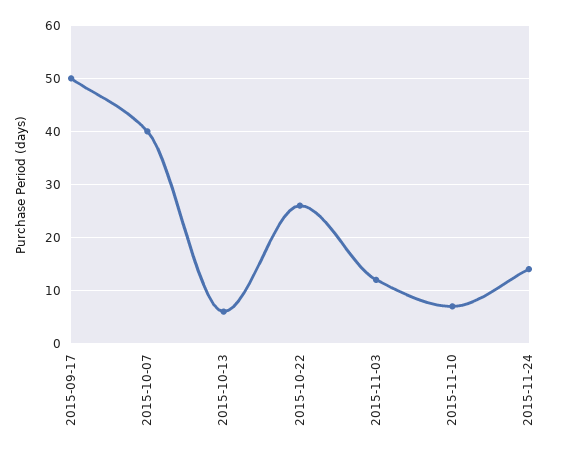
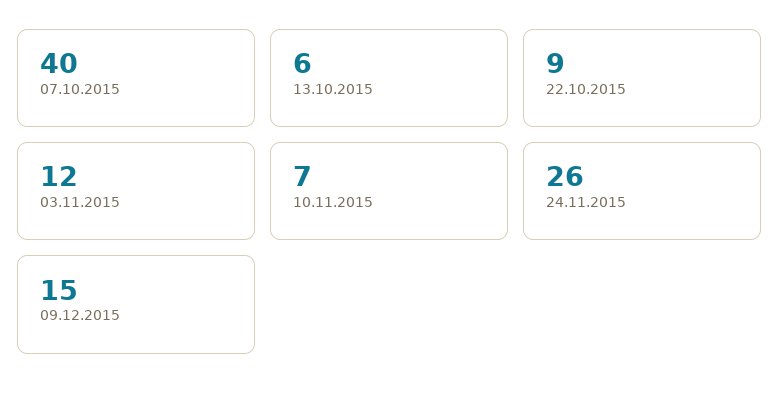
2015-09-17: 50 -> none
2015-10-22: 25 -> 9
2015-11-24: 15 -> 26
09.12.2015: none -> 15

